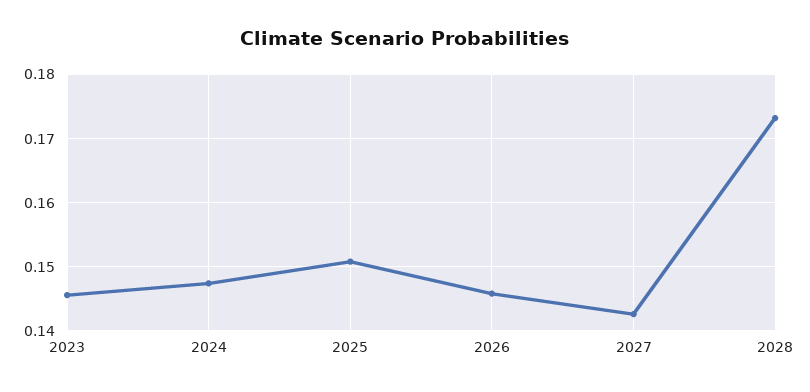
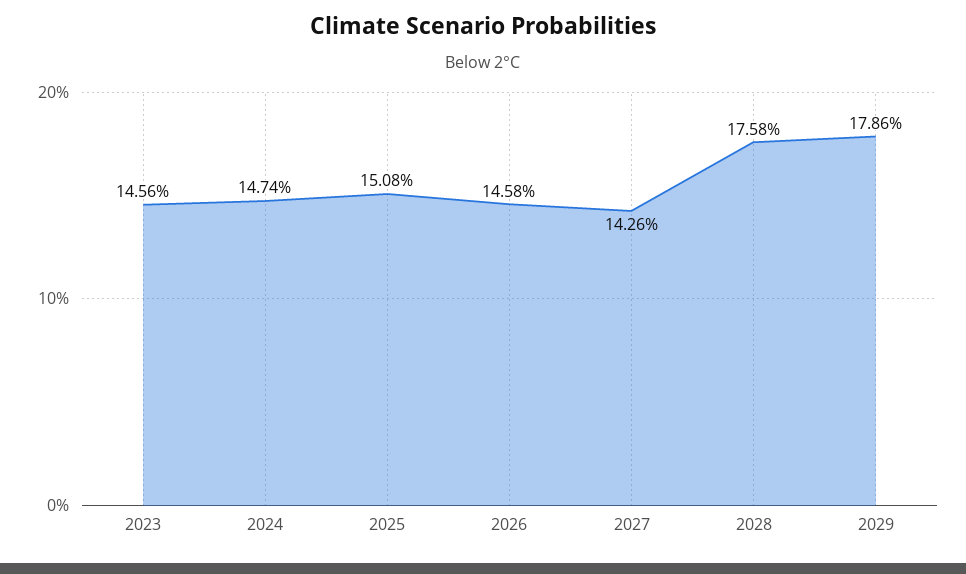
2028: 0.173 -> 0.1758
2029: none -> 0.1786

